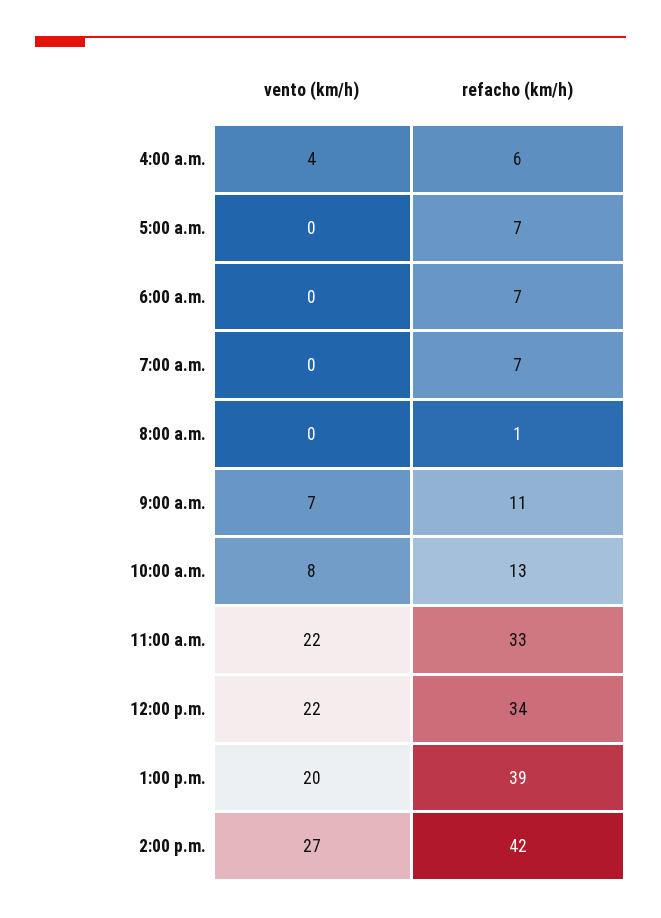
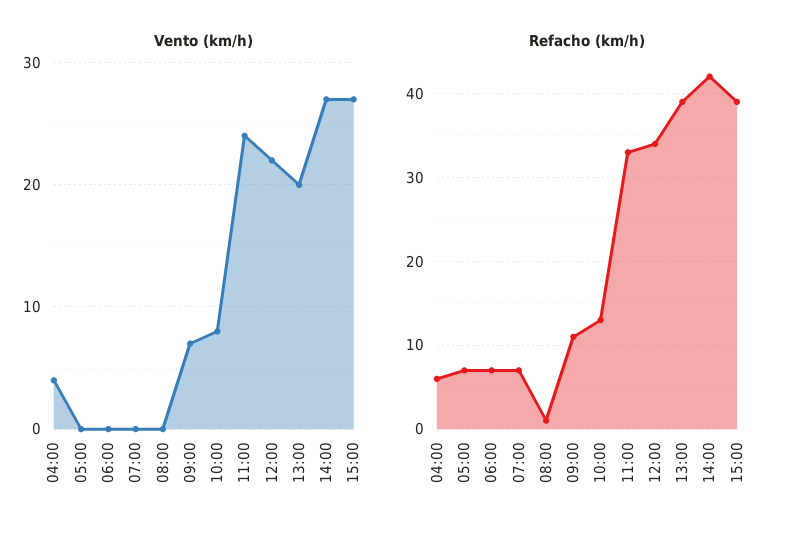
vento (km/h), 11:00 a.m.: 22 -> 24
vento (km/h), 15:00: none -> 27
refacho (km/h), 15:00: none -> 39

